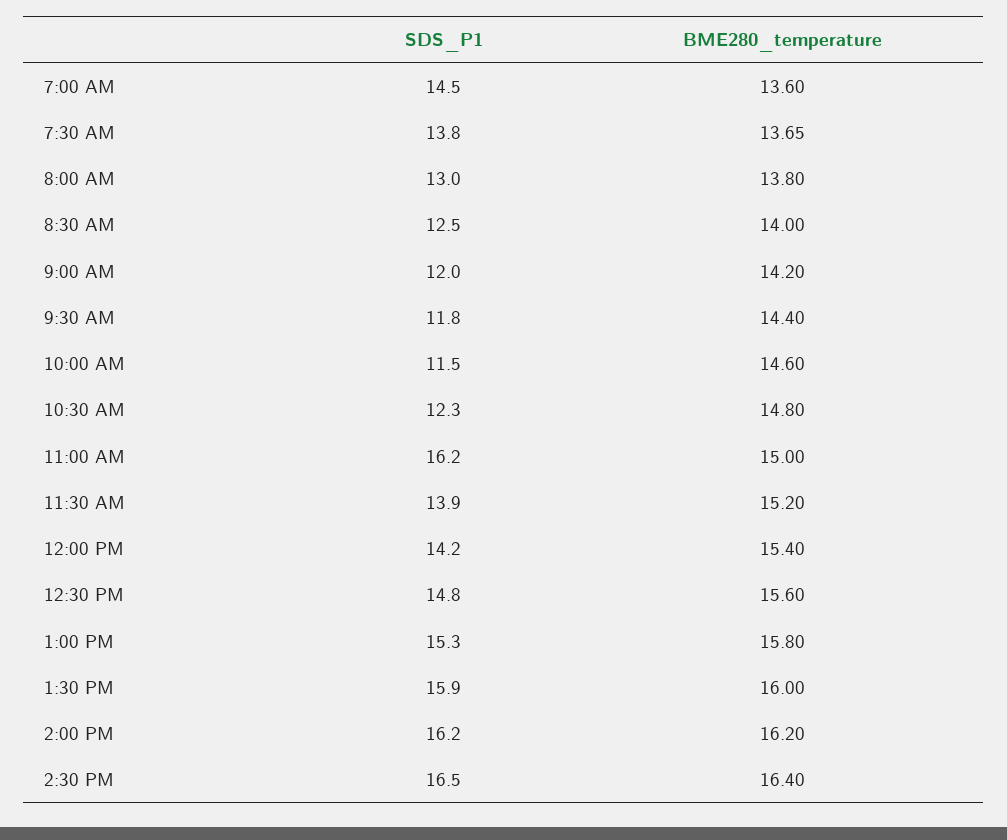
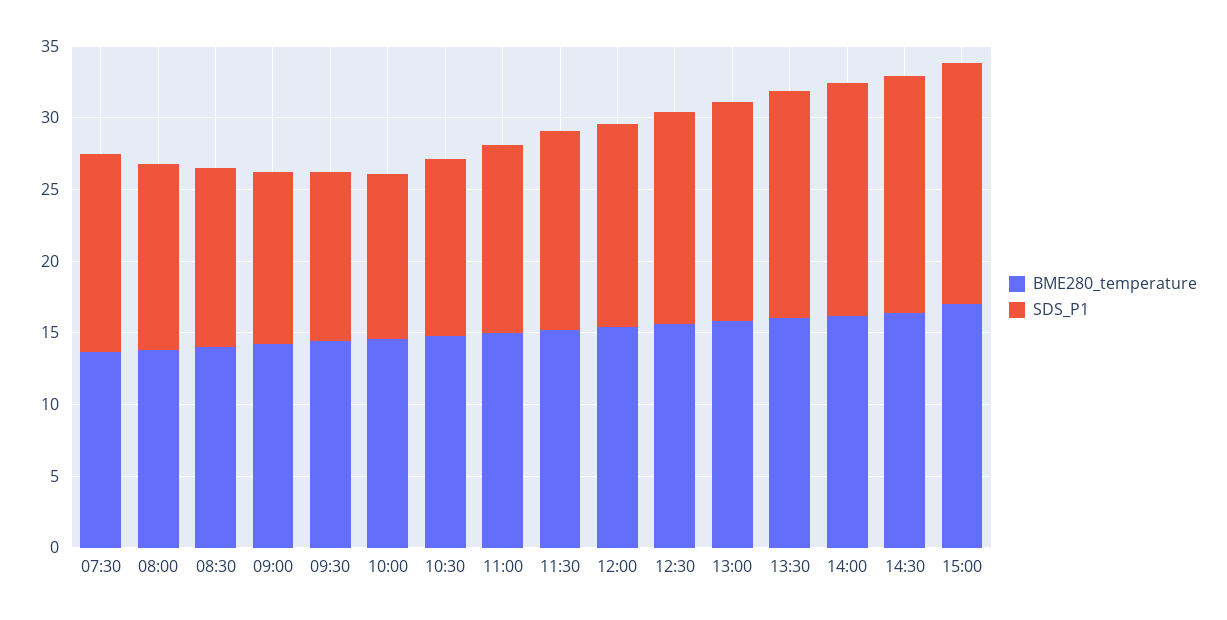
SDS_P1, 7:00 AM: 14.5 -> none
BME280_temperature, 7:00 AM: 13.6 -> none
SDS_P1, 11:00 AM: 16.2 -> 13
BME280_temperature, 15:00: none -> 17
SDS_P1, 15:00: none -> 17

